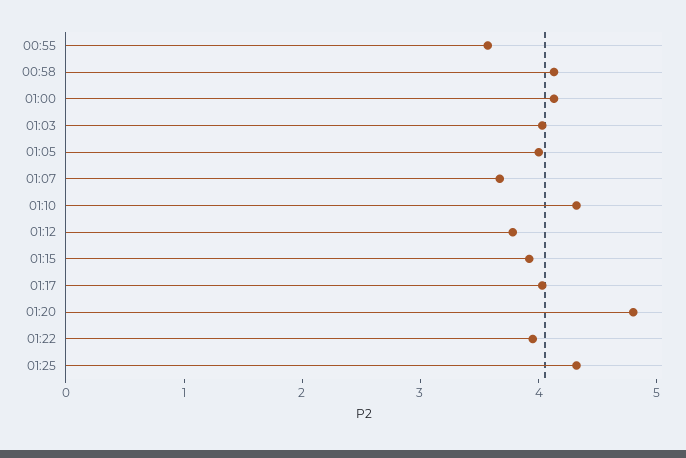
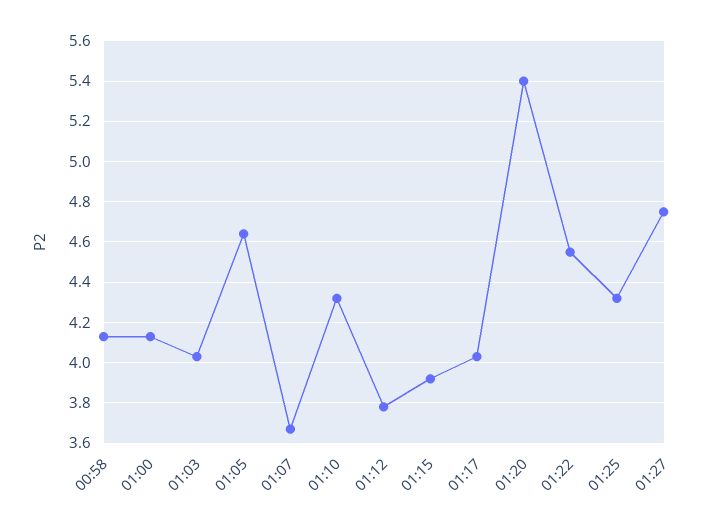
00:55: 3.6 -> none
01:05: 4 -> 4.65
01:20: 4.8 -> 5.4
01:22: 4 -> 4.55
01:27: none -> 4.75

